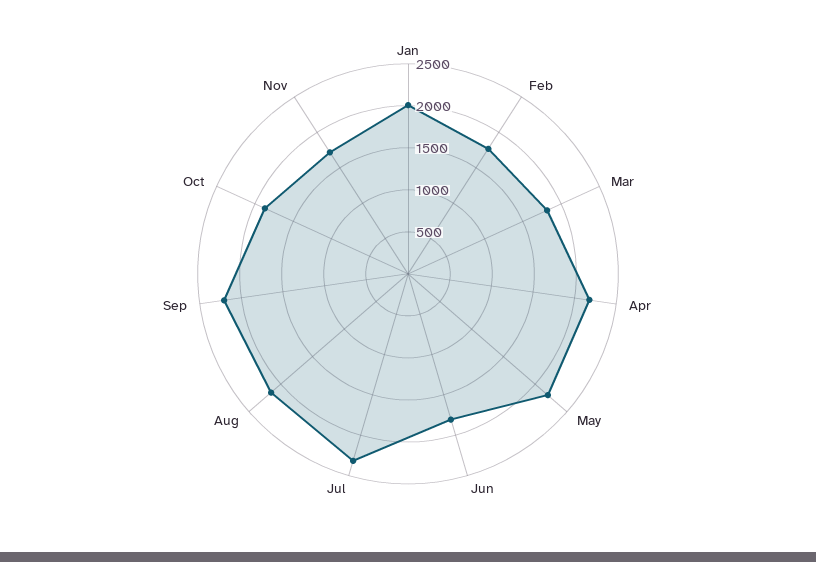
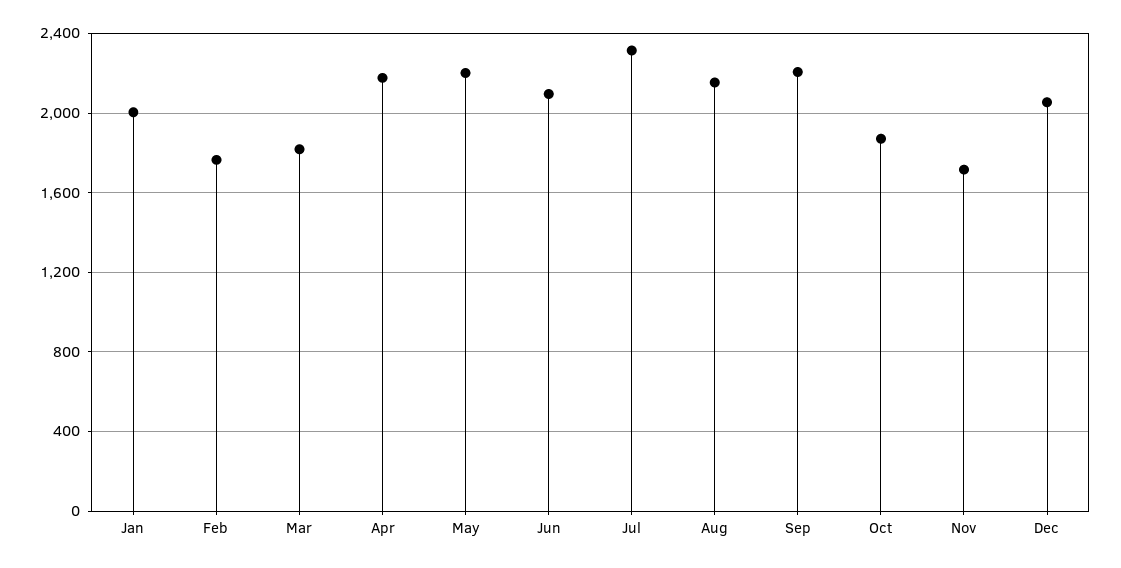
Jun: 1800 -> 2100
Dec: none -> 2050

